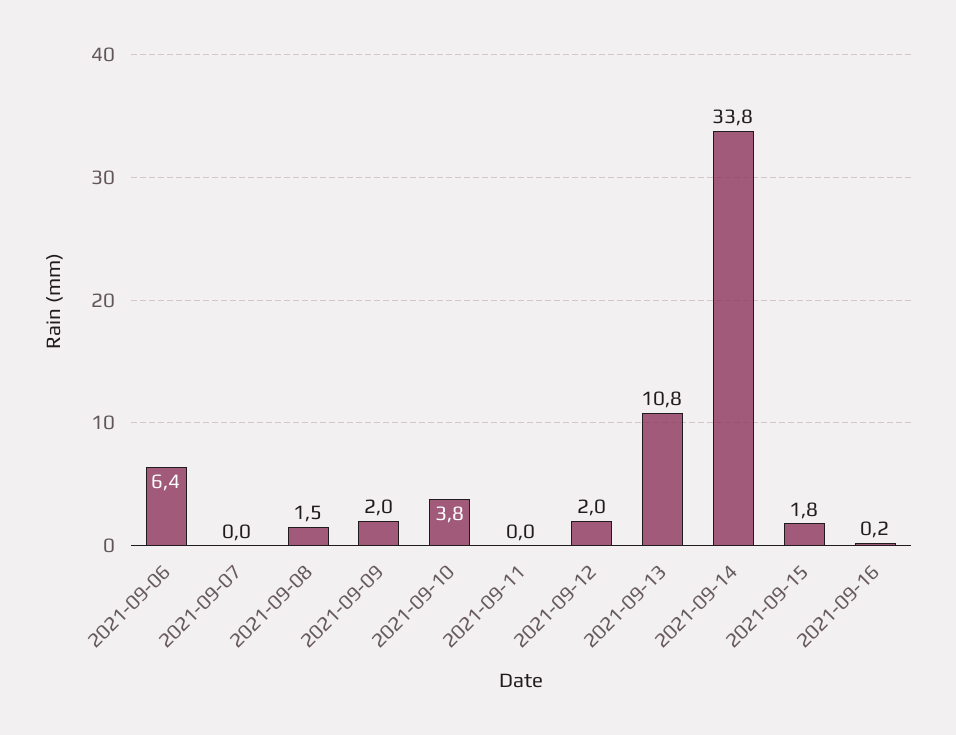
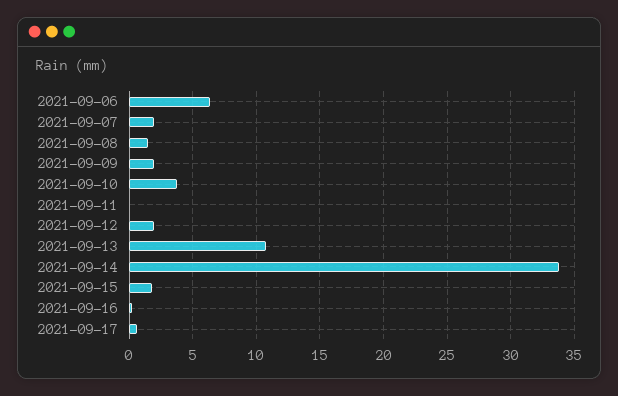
2021-09-07: 0 -> 2
2021-09-17: none -> 0.5

